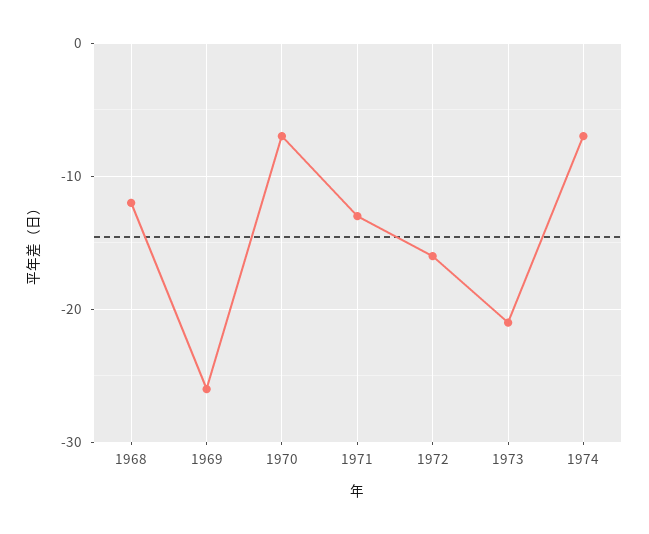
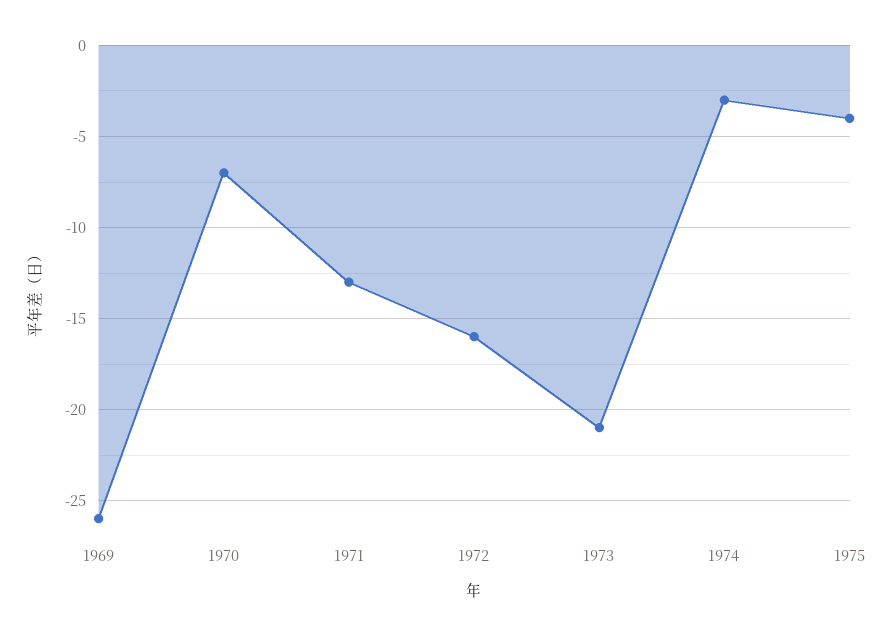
1968: -12 -> none
1974: -7 -> -3
1975: none -> -4

